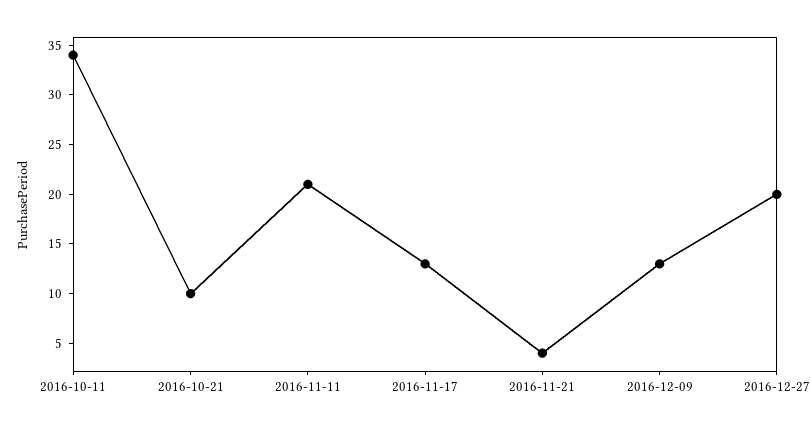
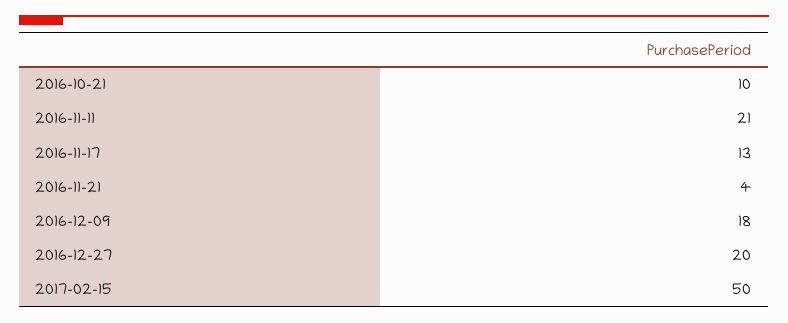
2016-10-11: 34 -> none
2016-12-09: 13 -> 18
2017-02-15: none -> 50

